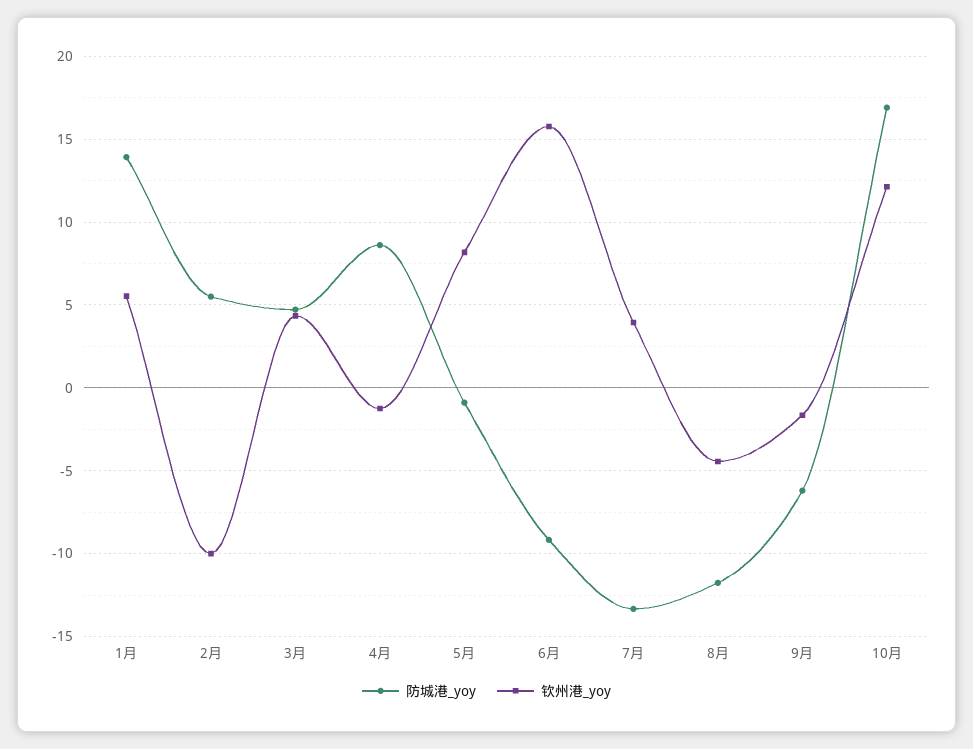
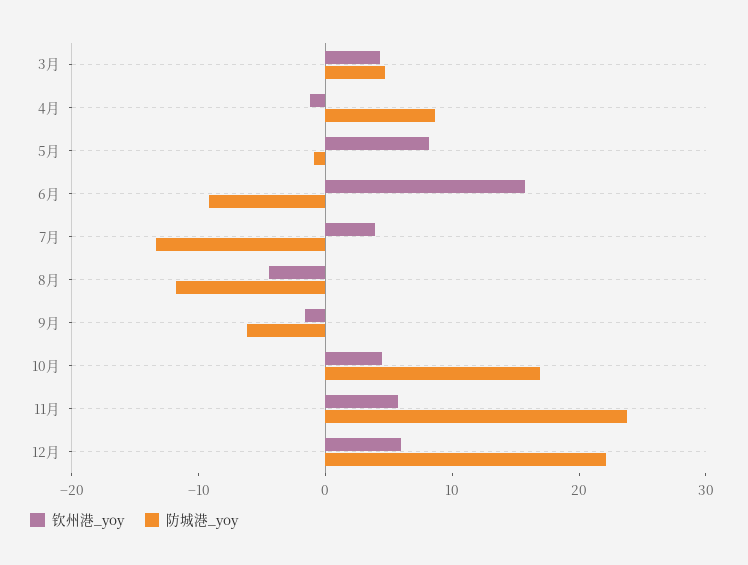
防城港_yoy, 1月: 14 -> none
钦州港_yoy, 1月: 5.5 -> none
防城港_yoy, 2月: 5.5 -> none
钦州港_yoy, 2月: -10 -> none
钦州港_yoy, 10月: 12 -> 4
钦州港_yoy, 11月: none -> 6
防城港_yoy, 11月: none -> 24
钦州港_yoy, 12月: none -> 6
防城港_yoy, 12月: none -> 22

